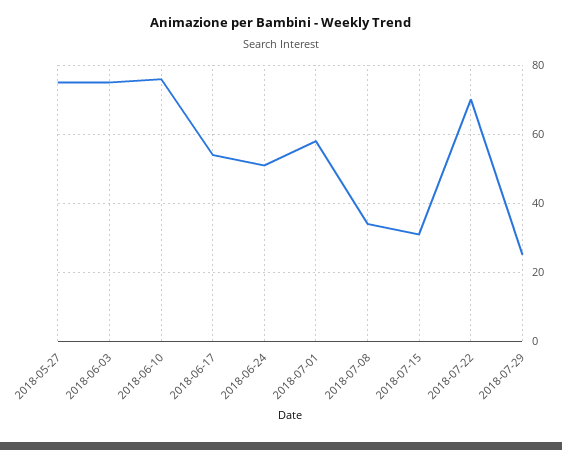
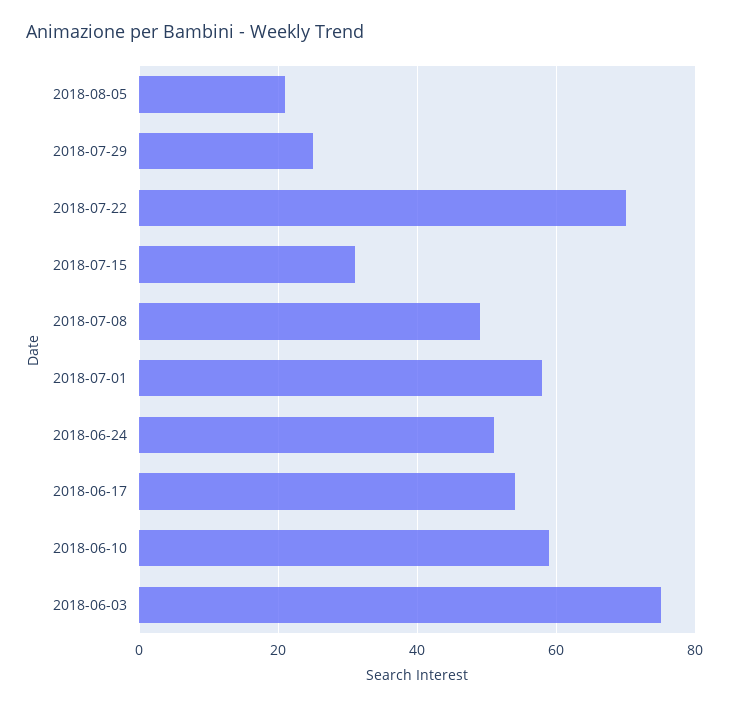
2018-05-27: 75 -> none
2018-06-10: 75 -> 60
2018-07-08: 35 -> 50
2018-08-05: none -> 20

